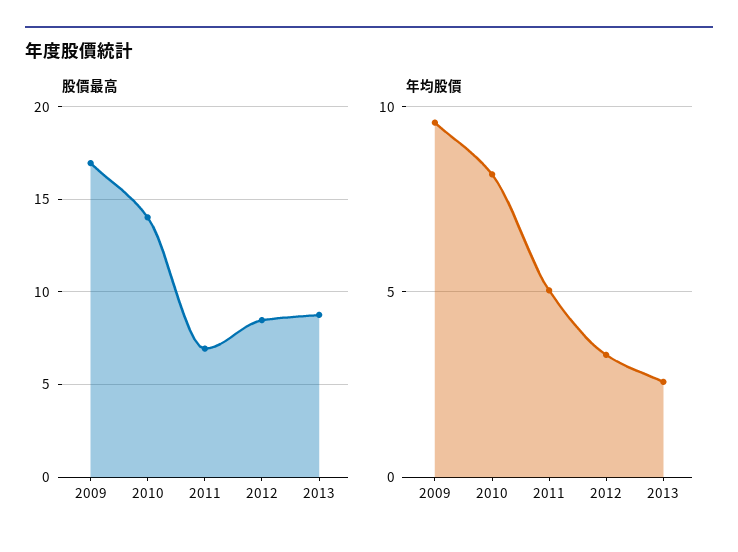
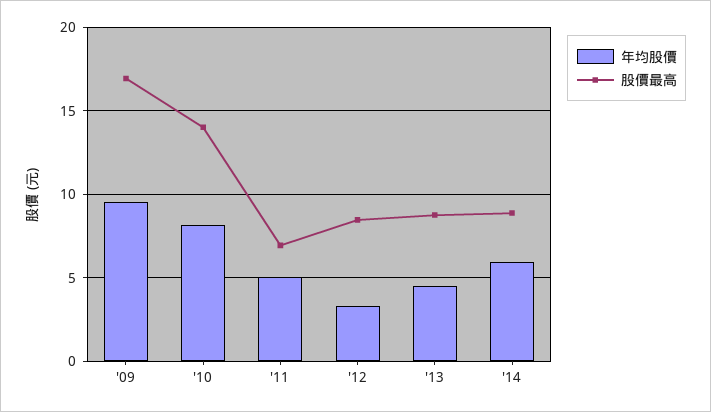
年均股價, 2013: 2.5 -> 4.5
年均股價, '14: none -> 6
股價最高, '14: none -> 9

